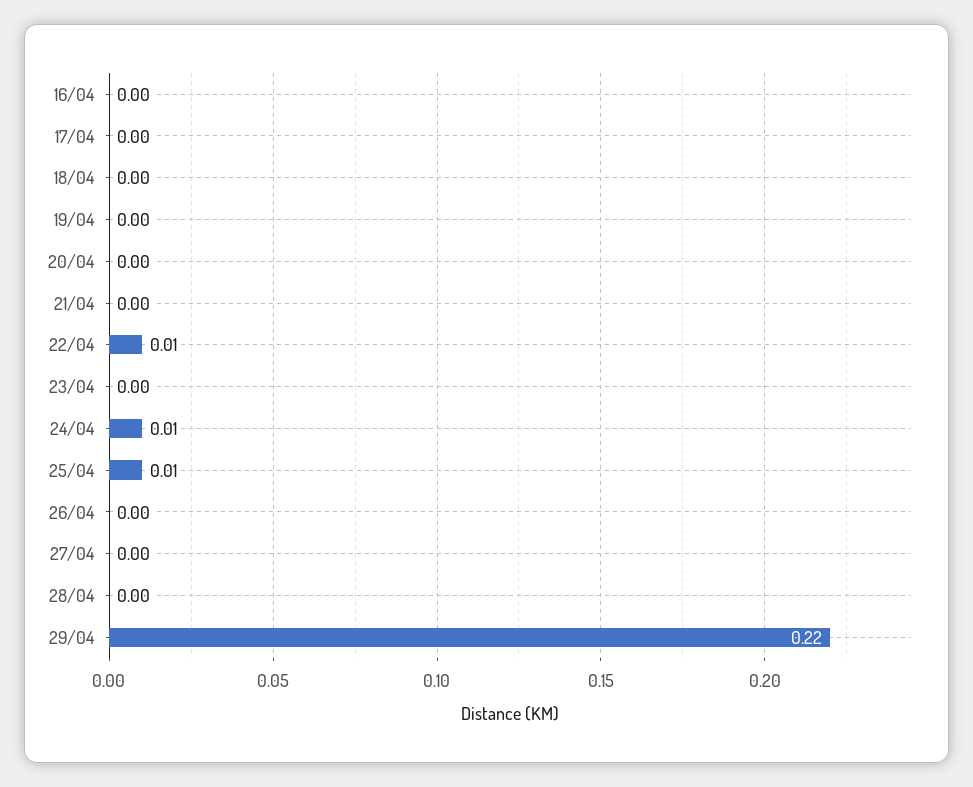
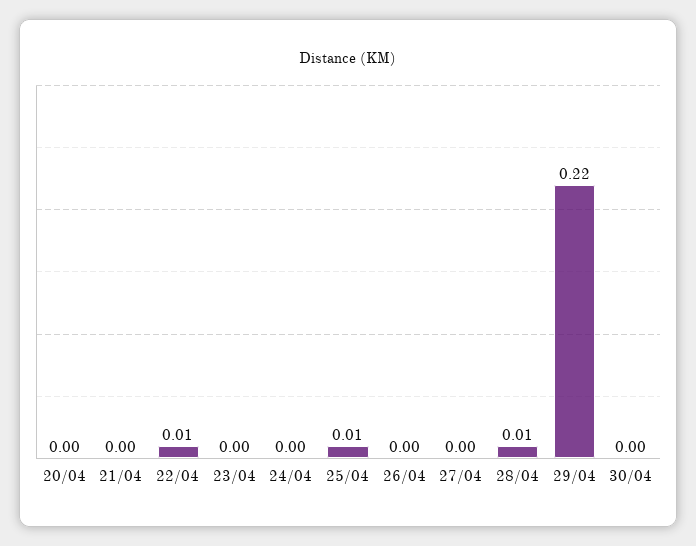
16/04: 0 -> none
17/04: 0 -> none
18/04: 0 -> none
19/04: 0 -> none
24/04: 0.01 -> 0
28/04: 0 -> 0.01
30/04: none -> 0

